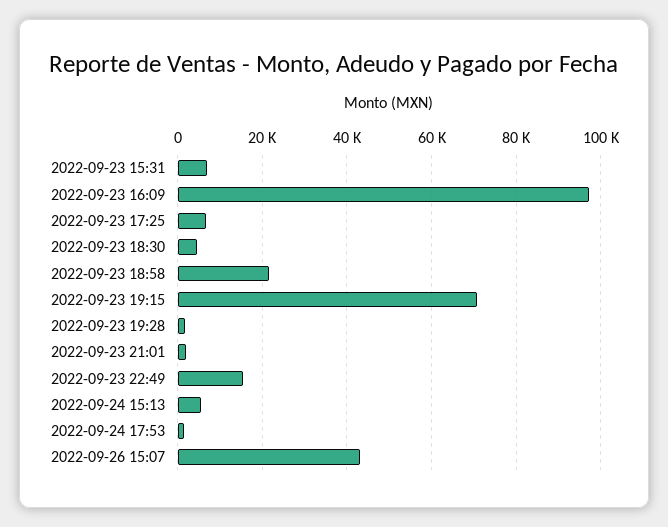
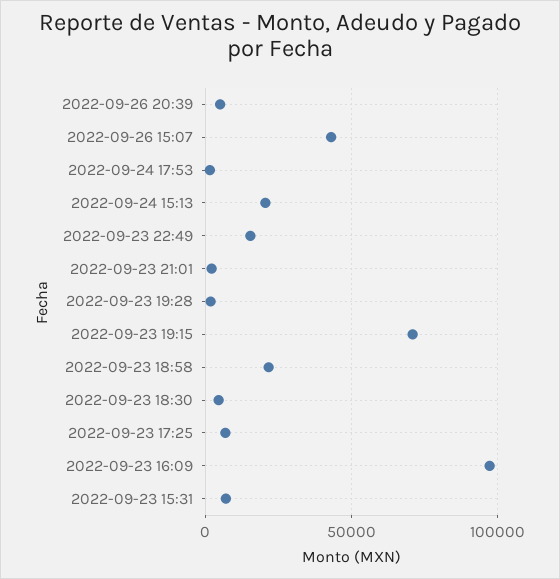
2022-09-24 15:13: 6000 -> 20000
2022-09-26 20:39: none -> 5000

